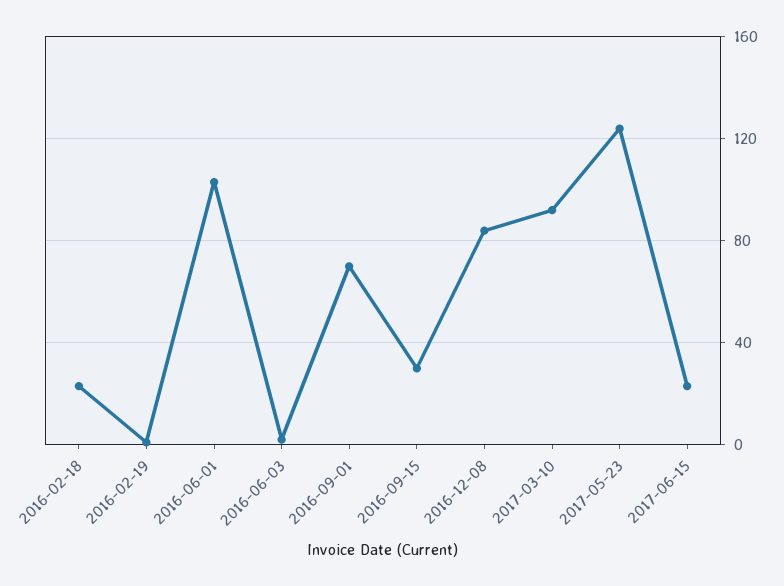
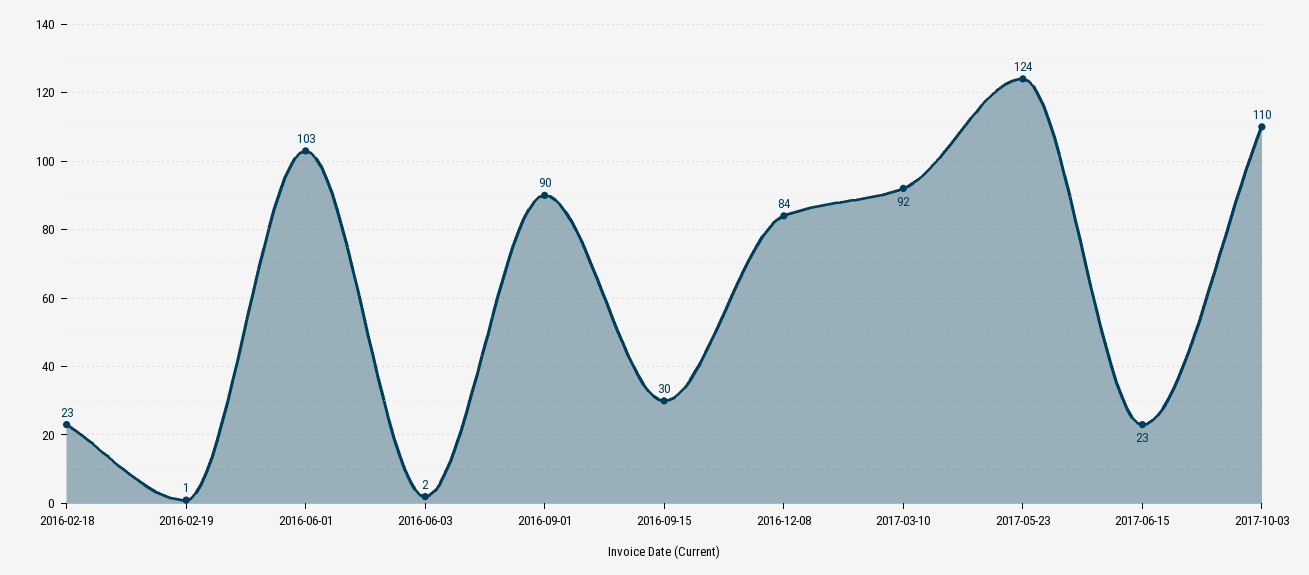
2016-09-01: 70 -> 90
2017-10-03: none -> 110

